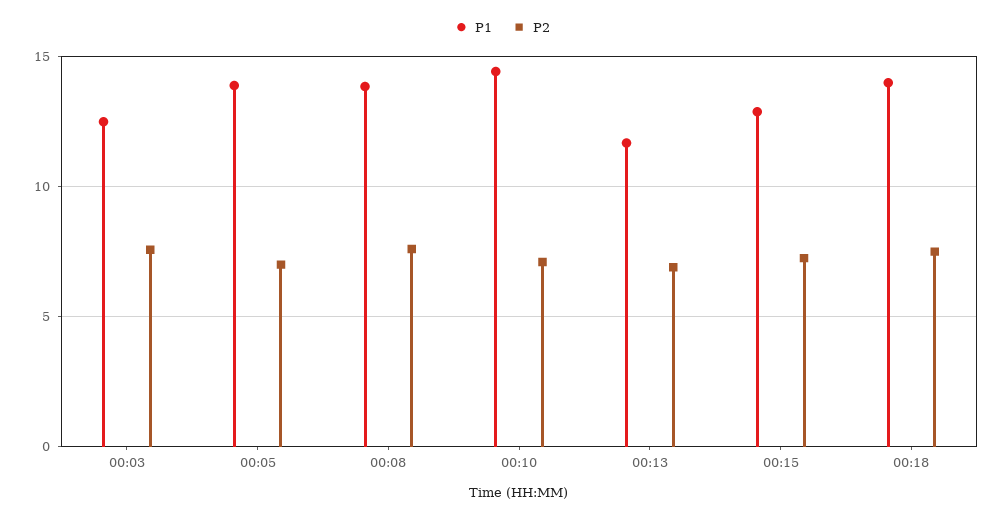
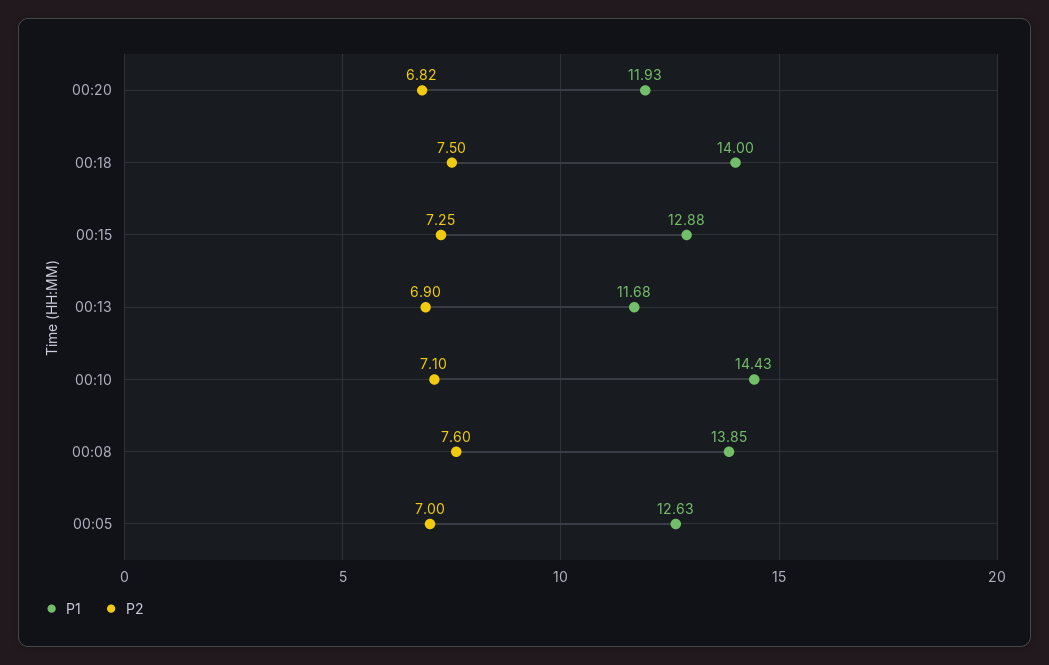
P1, 00:03: 12.5 -> none
P2, 00:03: 7.5 -> none
P1, 00:05: 14 -> 12.63
P1, 00:20: none -> 11.93
P2, 00:20: none -> 6.82

